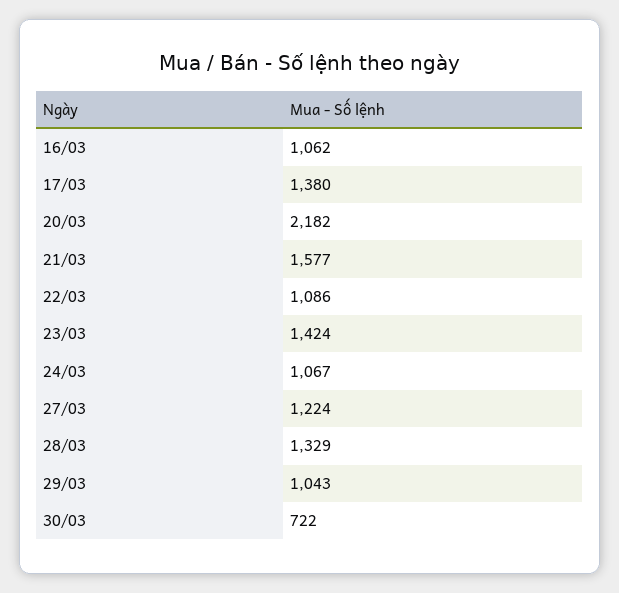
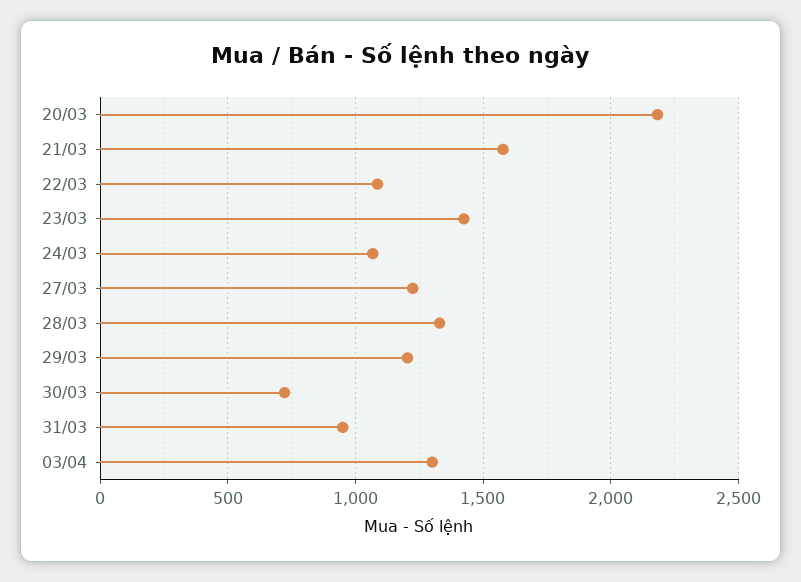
16/03: 1062 -> none
17/03: 1380 -> none
29/03: 1043 -> 1200
31/03: none -> 950
03/04: none -> 1300

